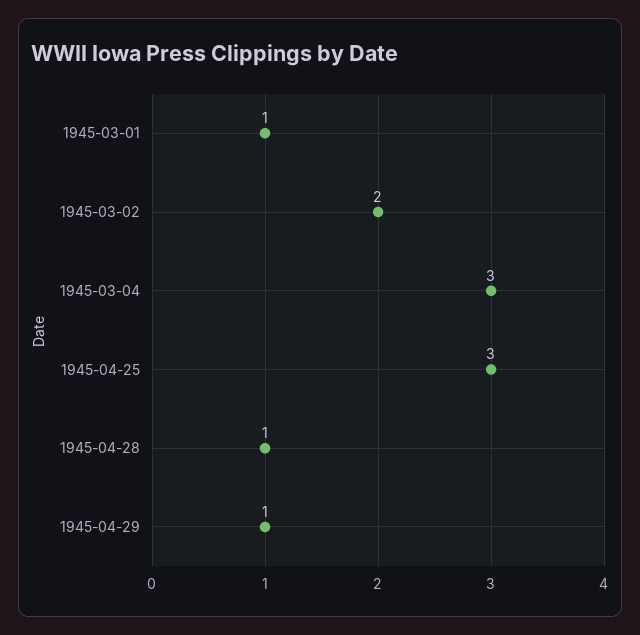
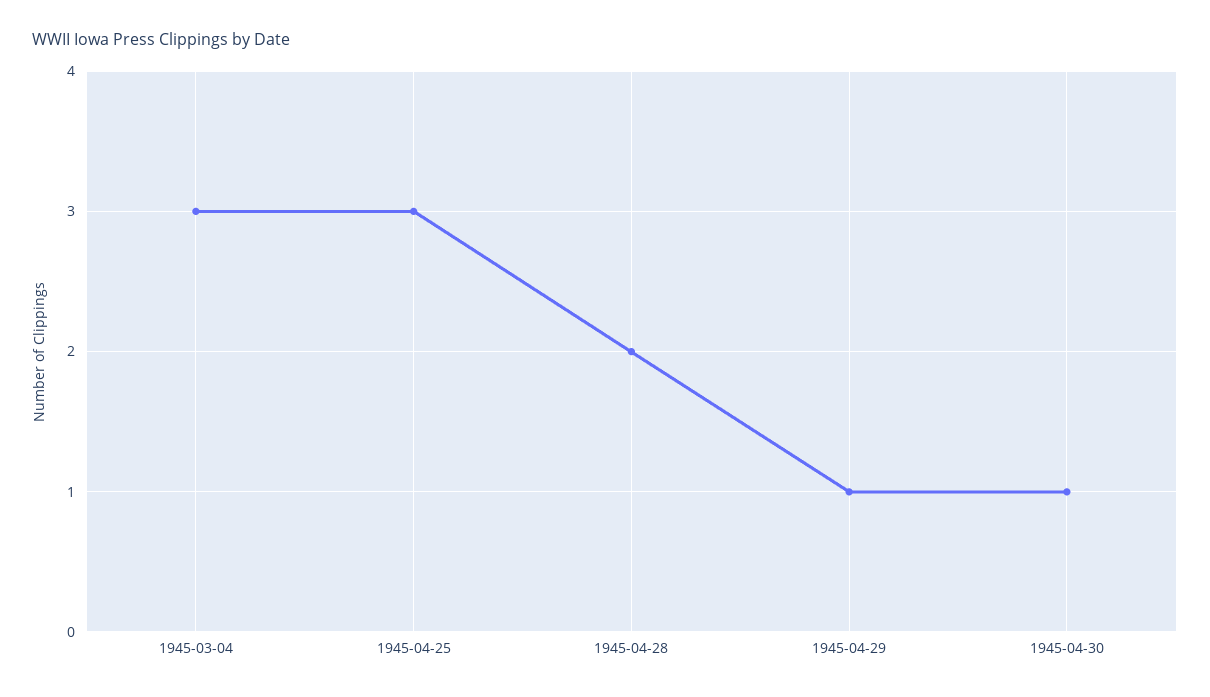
1945-03-01: 1 -> none
1945-03-02: 2 -> none
1945-04-28: 1 -> 2
1945-04-30: none -> 1

